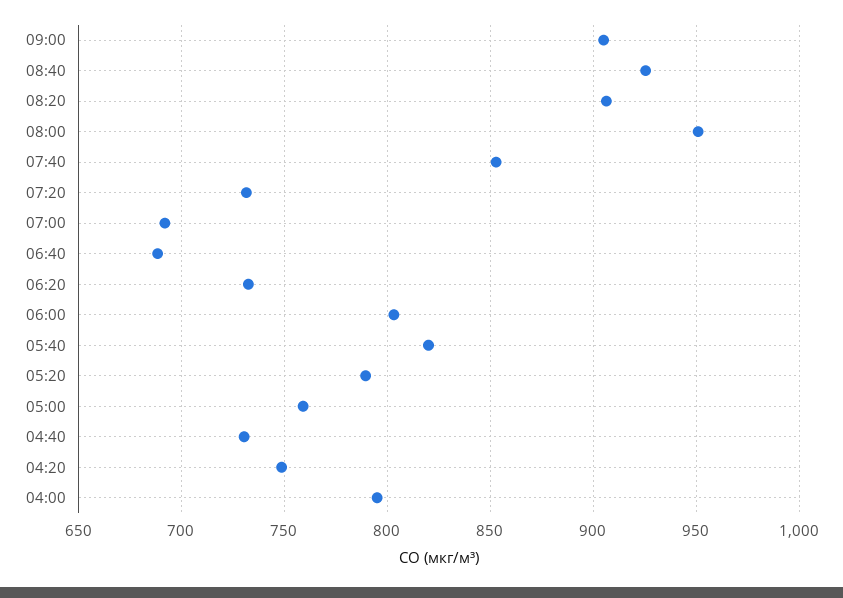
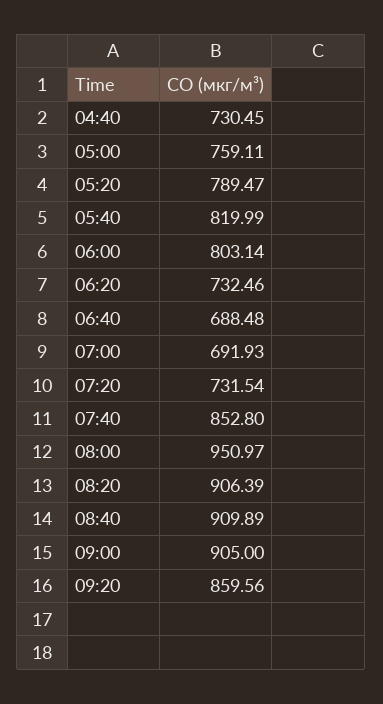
08:40: 925 -> 909.89
04:20: 750 -> none
04:00: 795 -> none
09:20: none -> 859.56

